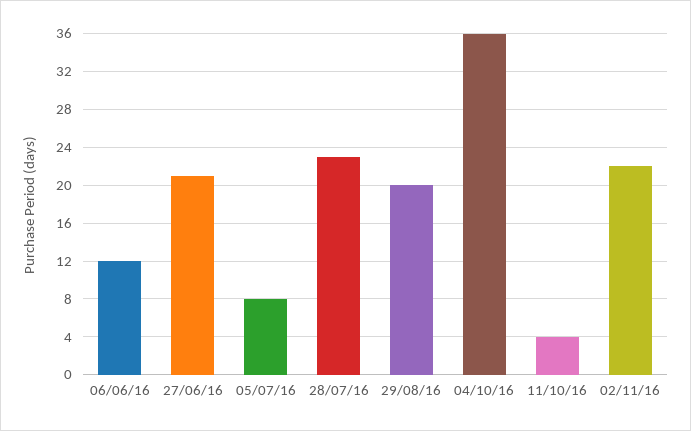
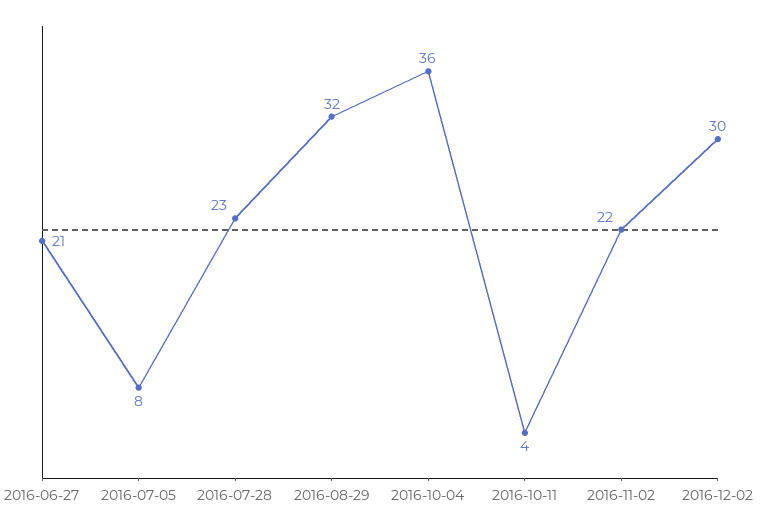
06/06/16: 12 -> none
29/08/16: 20 -> 32
2016-12-02: none -> 30

